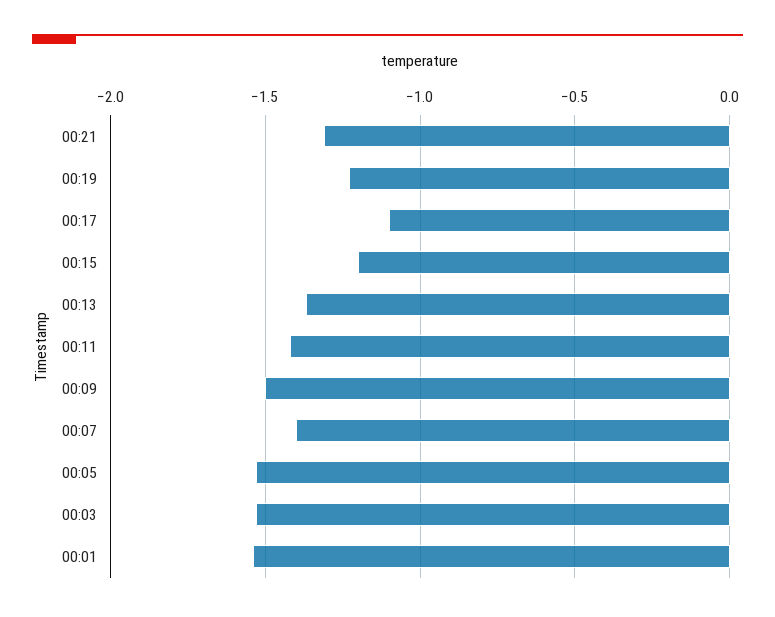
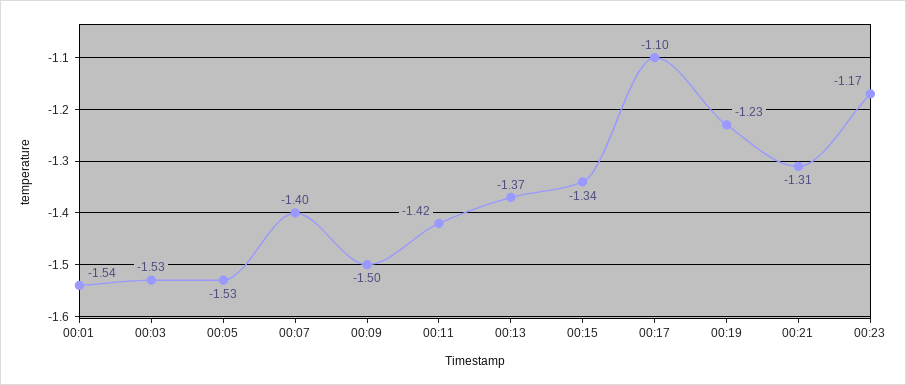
00:15: -1.2 -> -1.34
00:23: none -> -1.17

